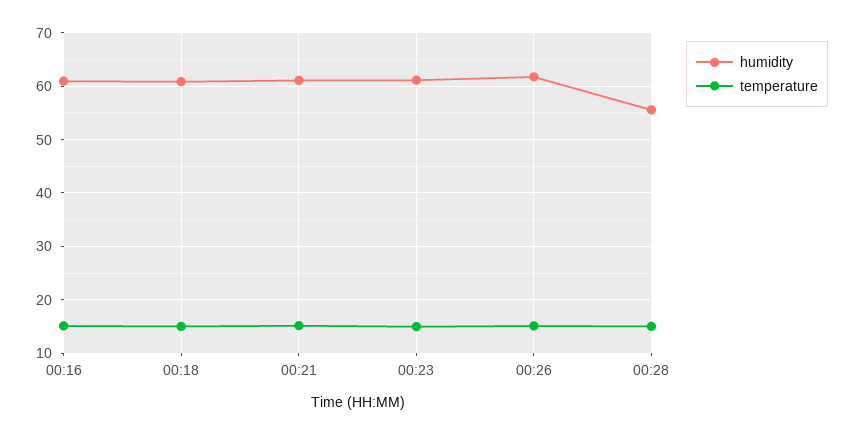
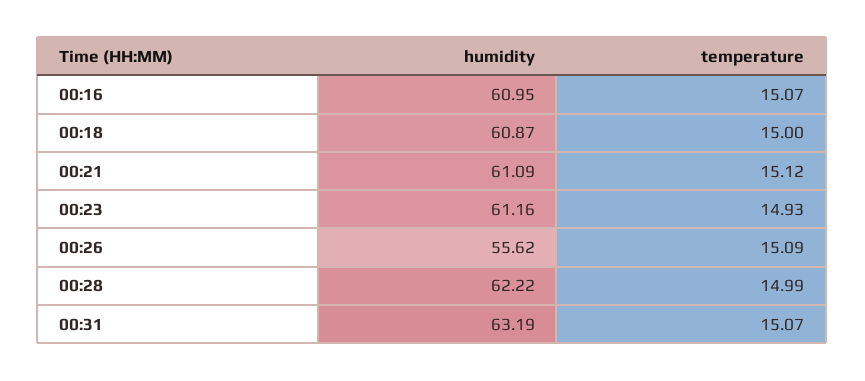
humidity, 00:26: 62 -> 55.62
humidity, 00:28: 56 -> 62.22
humidity, 00:31: none -> 63.19
temperature, 00:31: none -> 15.07

